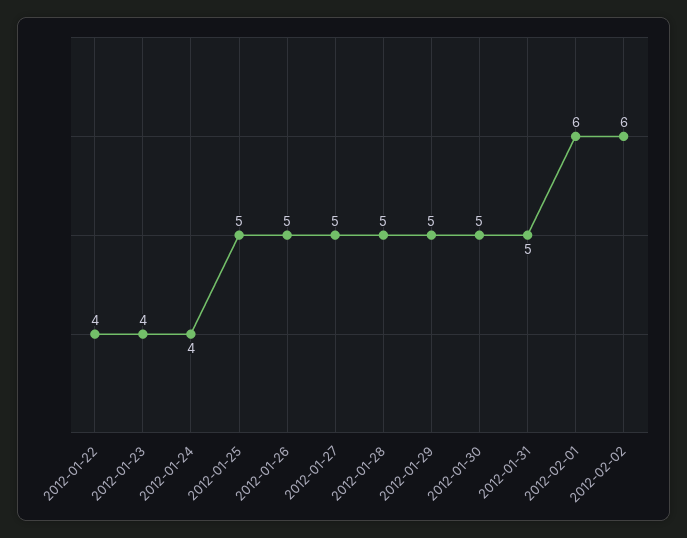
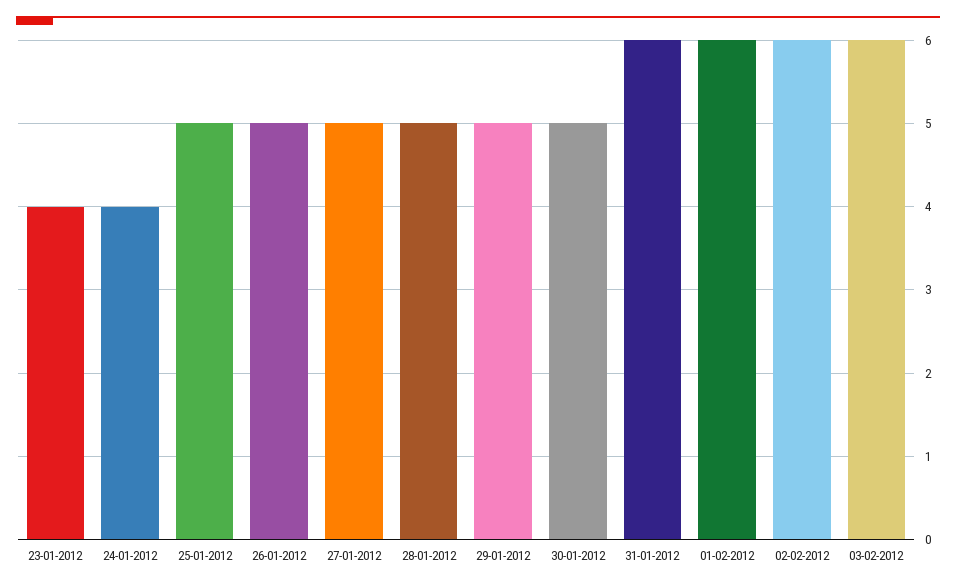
2012-01-22: 4 -> none
2012-01-31: 5 -> 6
03-02-2012: none -> 6

